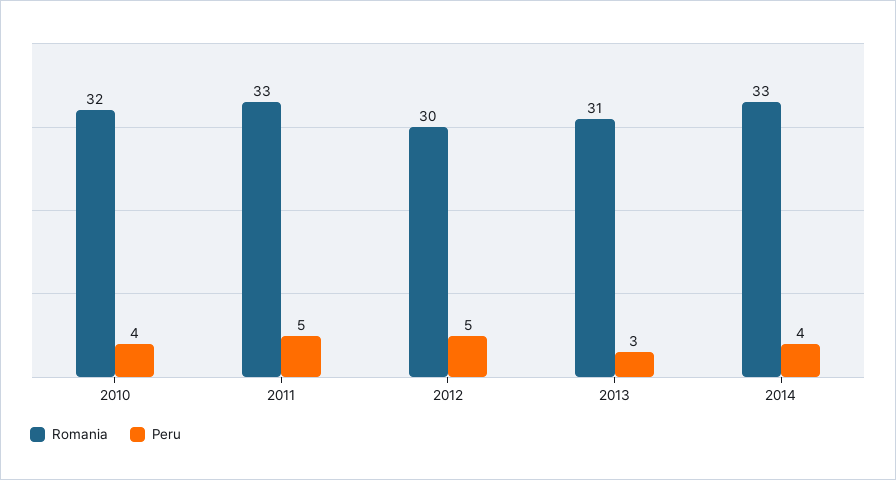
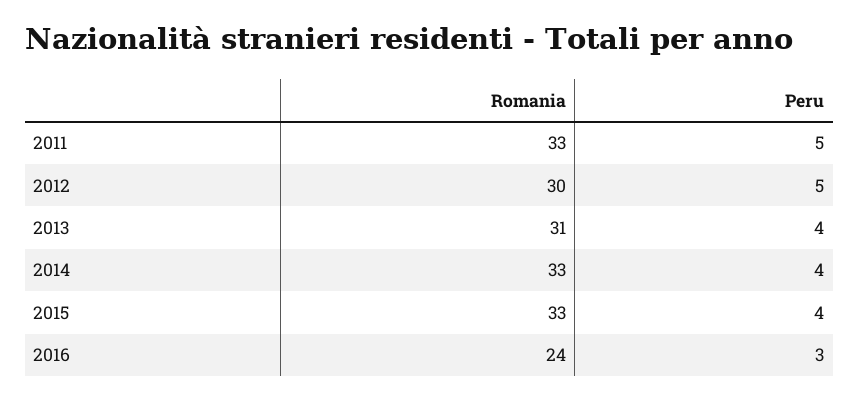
Romania, 2010: 32 -> none
Peru, 2010: 4 -> none
Peru, 2013: 3 -> 4
Romania, 2015: none -> 33
Peru, 2015: none -> 4
Romania, 2016: none -> 24
Peru, 2016: none -> 3

